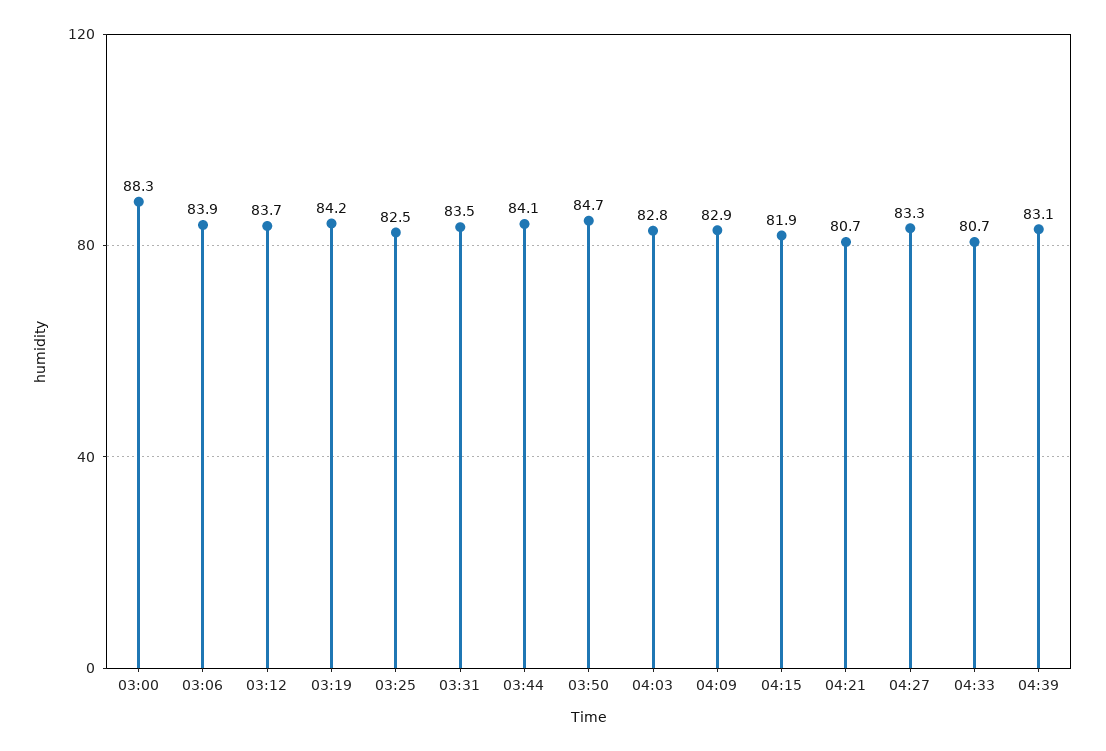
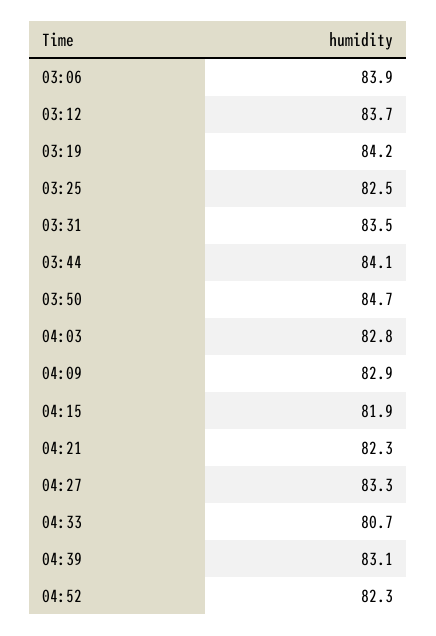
03:00: 88.3 -> none
04:21: 80.7 -> 82.3
04:52: none -> 82.3

